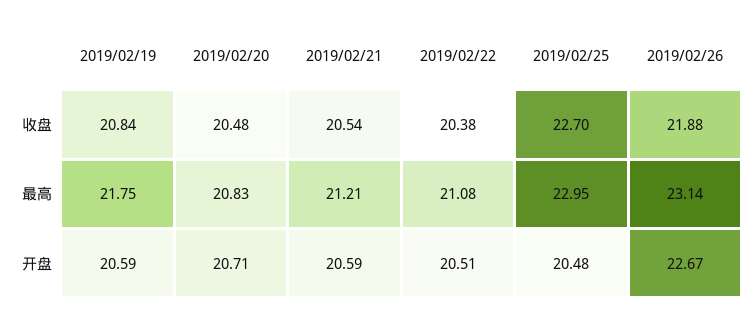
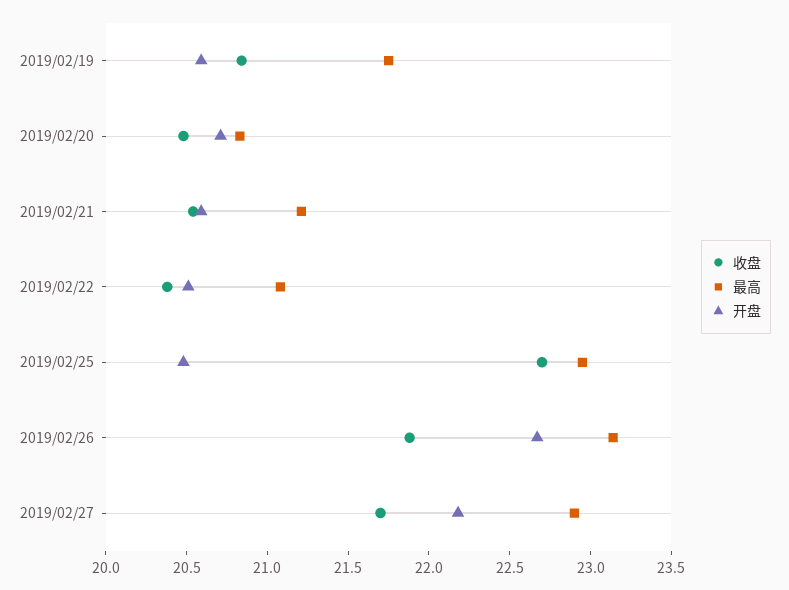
收盘, 2019/02/27: none -> 21.7
最高, 2019/02/27: none -> 22.9
开盘, 2019/02/27: none -> 22.2

